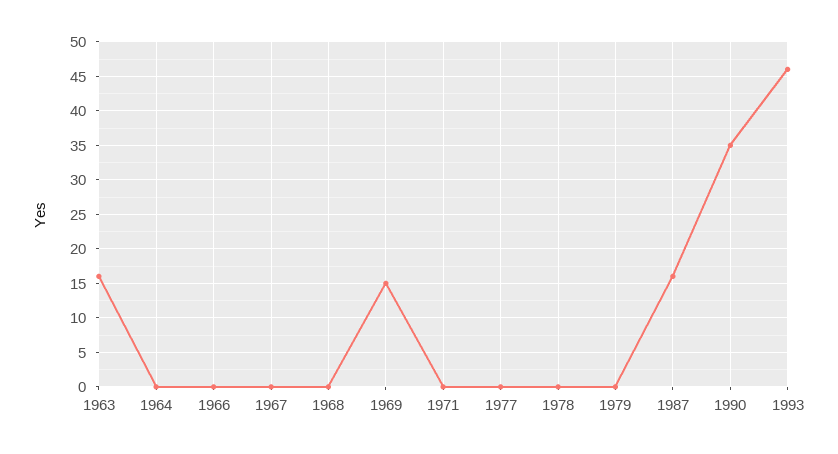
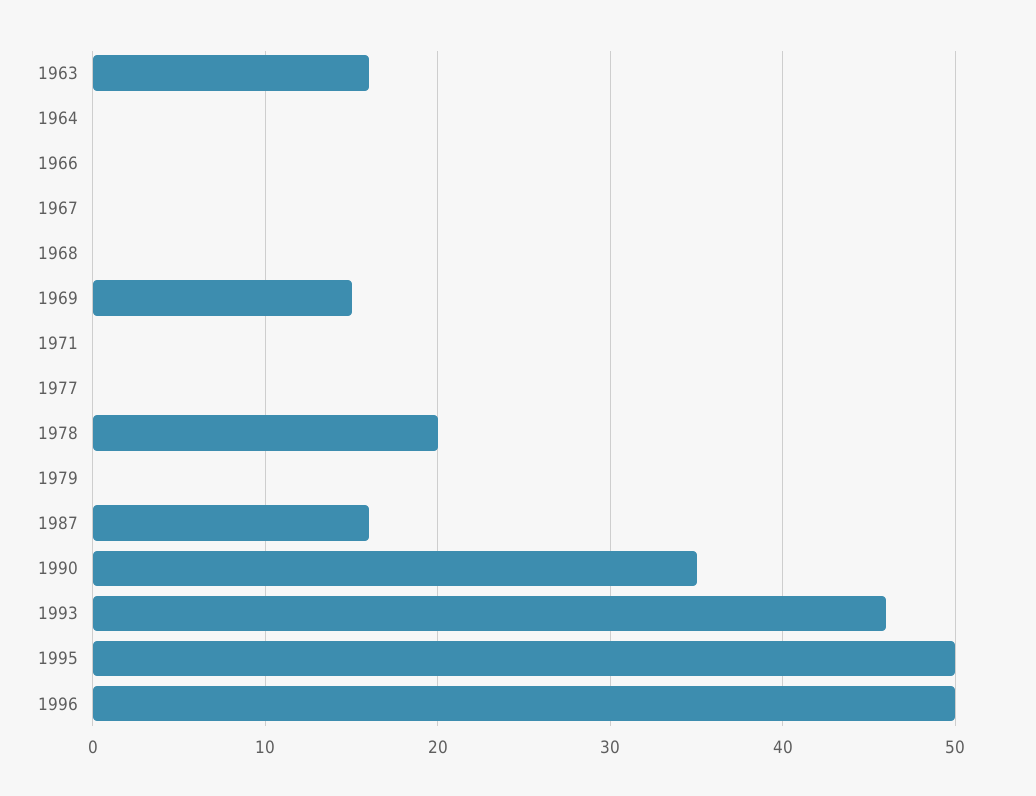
1978: 0 -> 20
1995: none -> 50
1996: none -> 50

